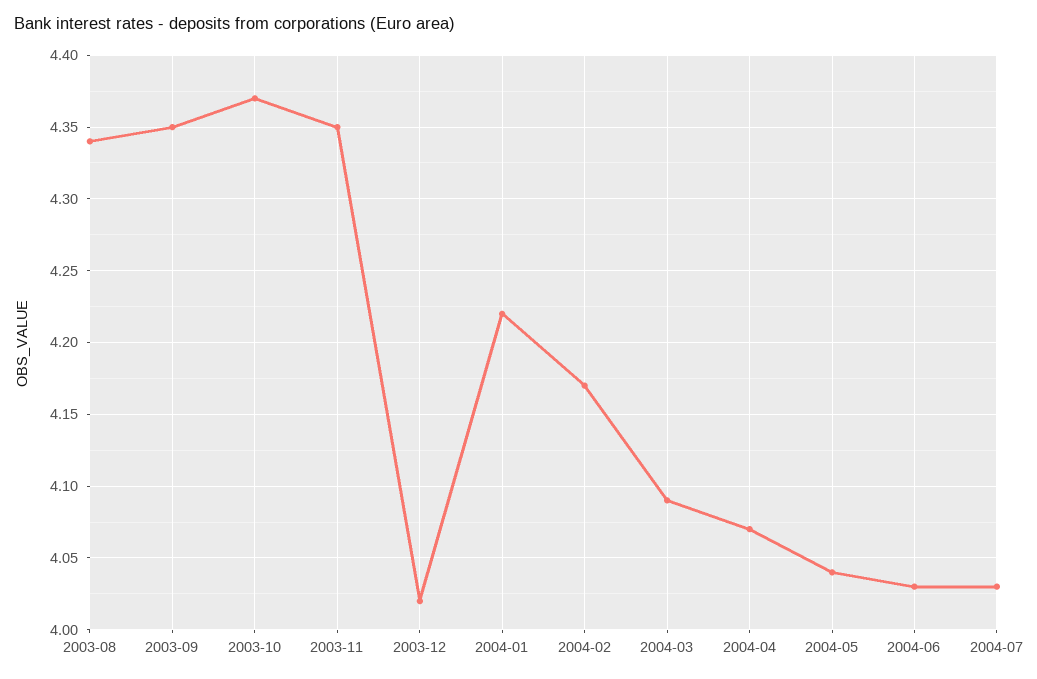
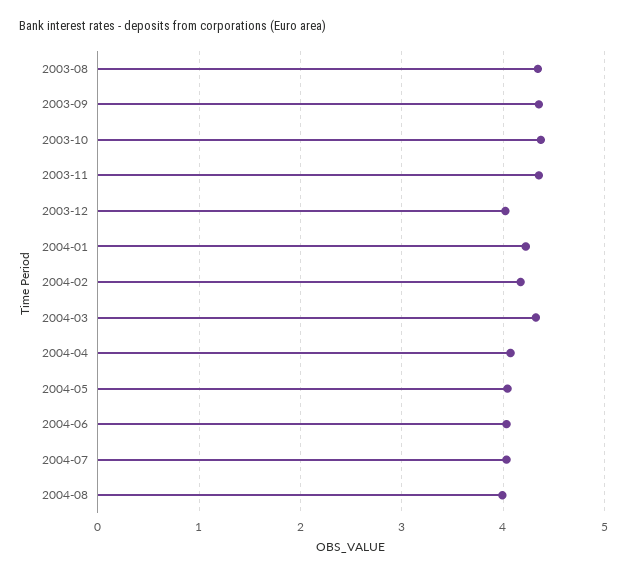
2004-03: 4.09 -> 4.3
2004-08: none -> 4

